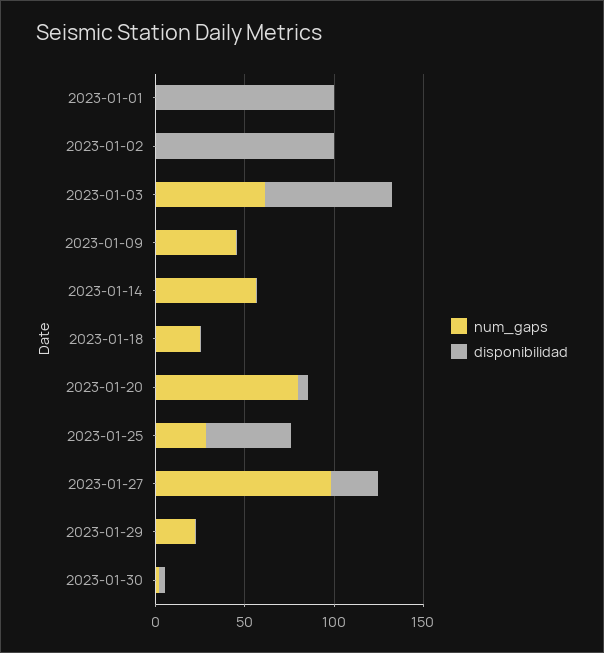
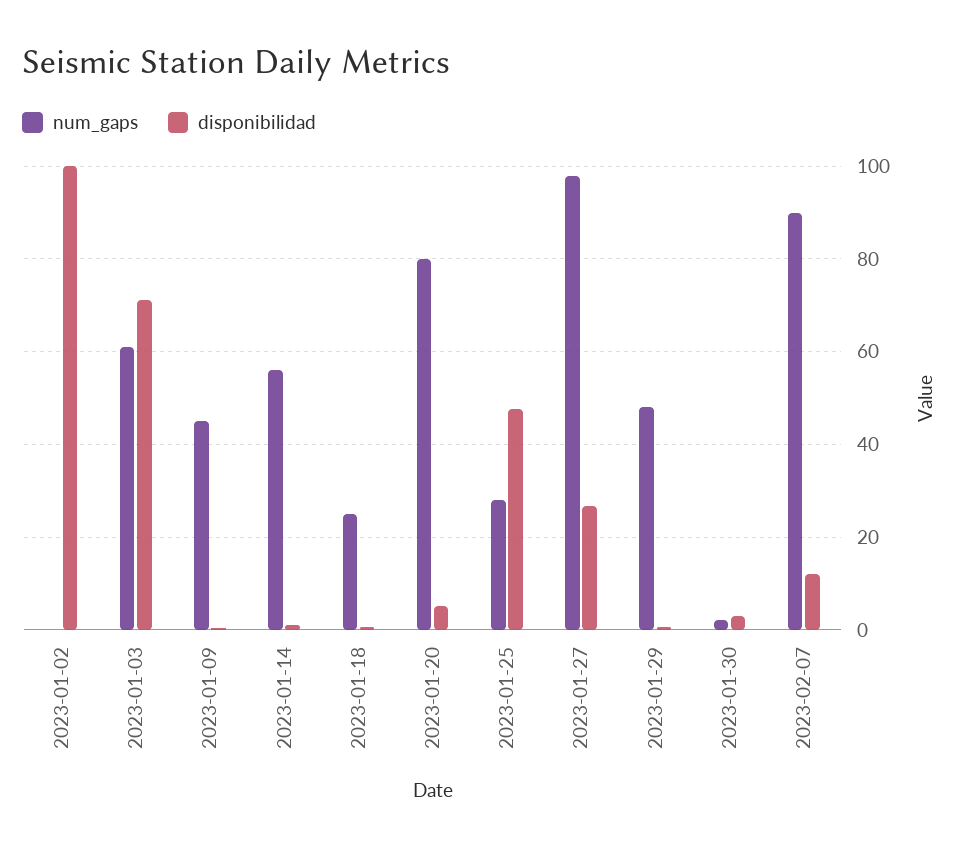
num_gaps, 2023-01-01: 0 -> none
disponibilidad, 2023-01-01: 100 -> none
num_gaps, 2023-01-29: 20 -> 48
num_gaps, 2023-02-07: none -> 90
disponibilidad, 2023-02-07: none -> 12

